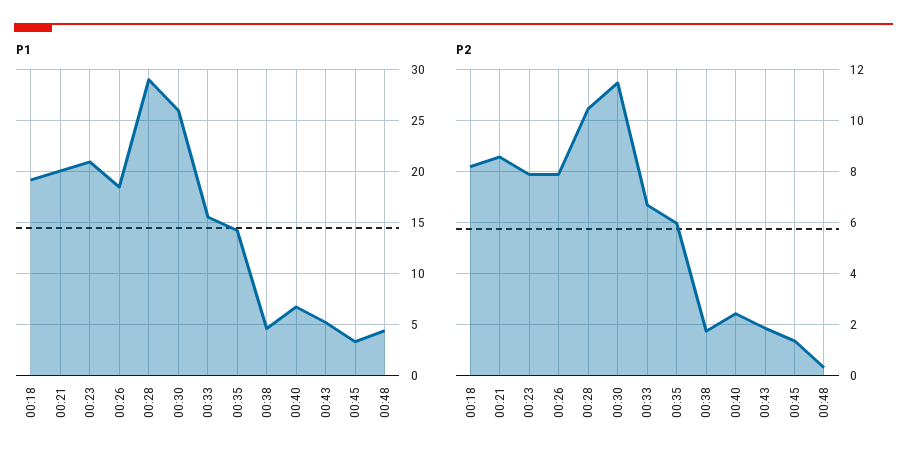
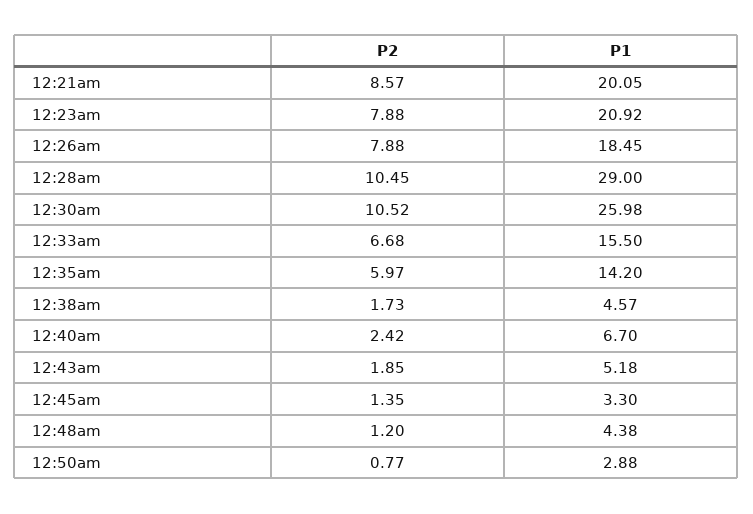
P1, 00:18: 19 -> none
P2, 00:18: 8.25 -> none
P2, 00:30: 11.5 -> 10.52
P2, 00:48: 0.25 -> 1.2
P2, 12:50am: none -> 0.77
P1, 12:50am: none -> 2.88

